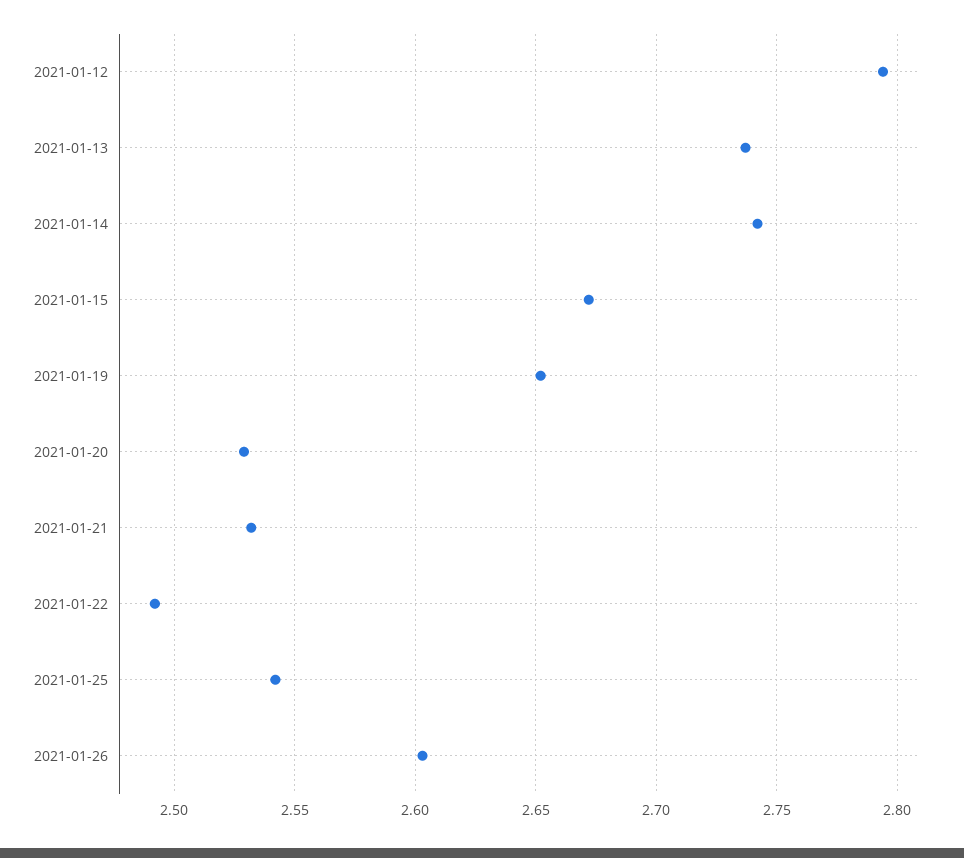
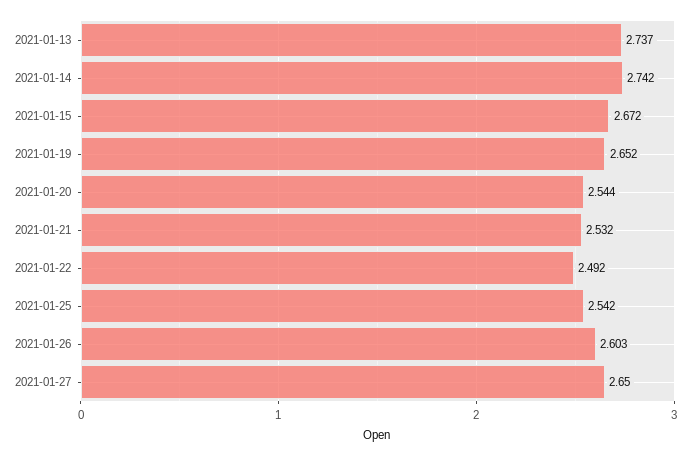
2021-01-12: 2.795 -> none
2021-01-20: 2.53 -> 2.544
2021-01-27: none -> 2.65

